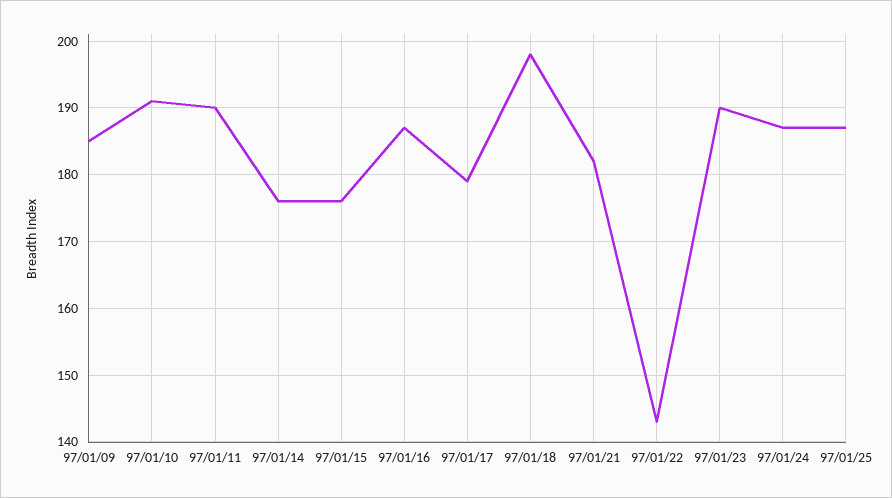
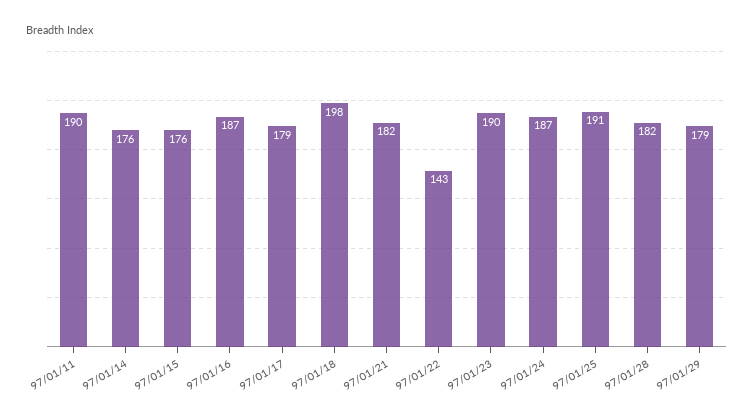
97/01/09: 185 -> none
97/01/10: 191 -> none
97/01/25: 187 -> 191
97/01/28: none -> 182
97/01/29: none -> 179

